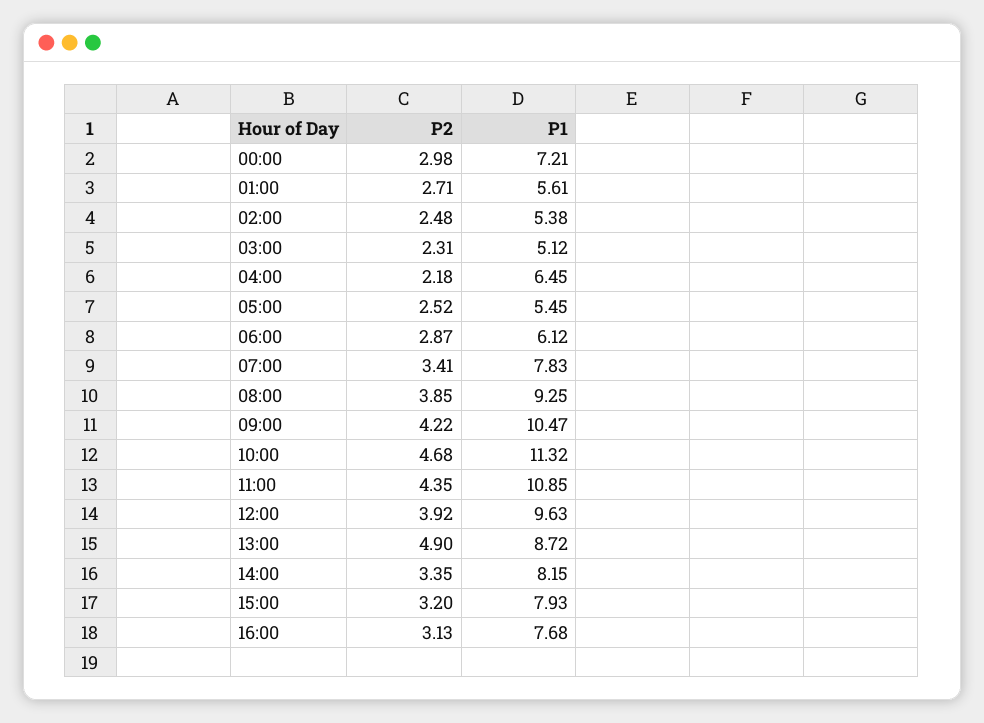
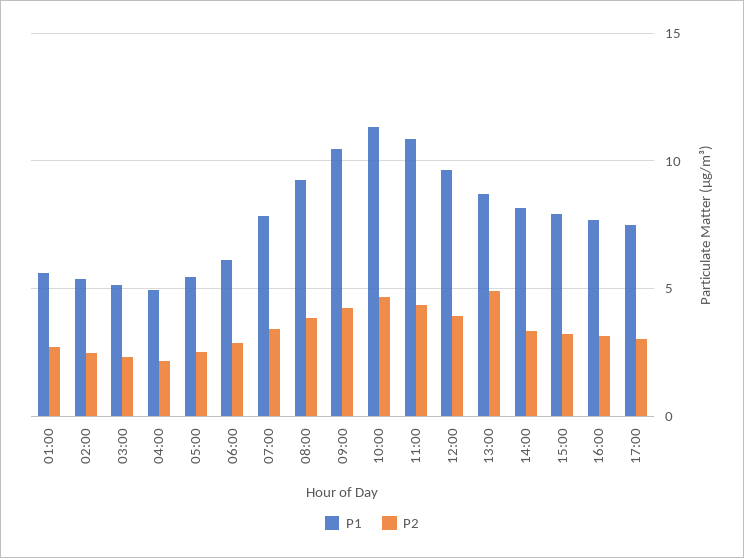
P2, 00:00: 2.98 -> none
P1, 00:00: 7.21 -> none
P1, 04:00: 6.45 -> 5
P1, 17:00: none -> 7.5
P2, 17:00: none -> 3

